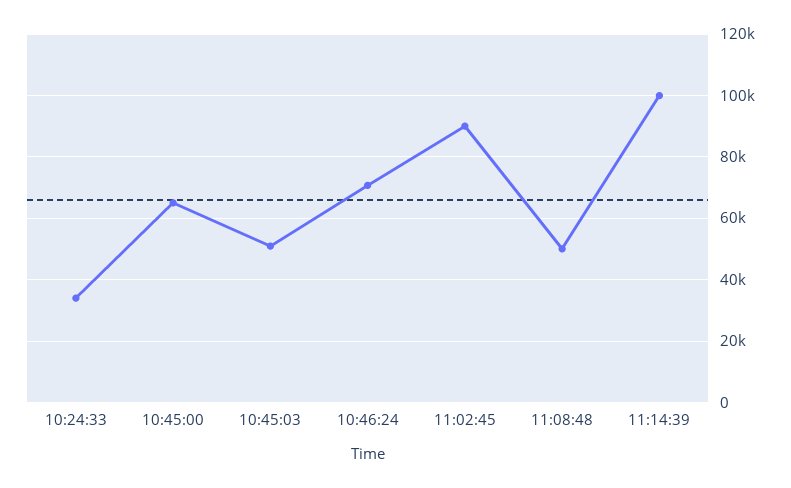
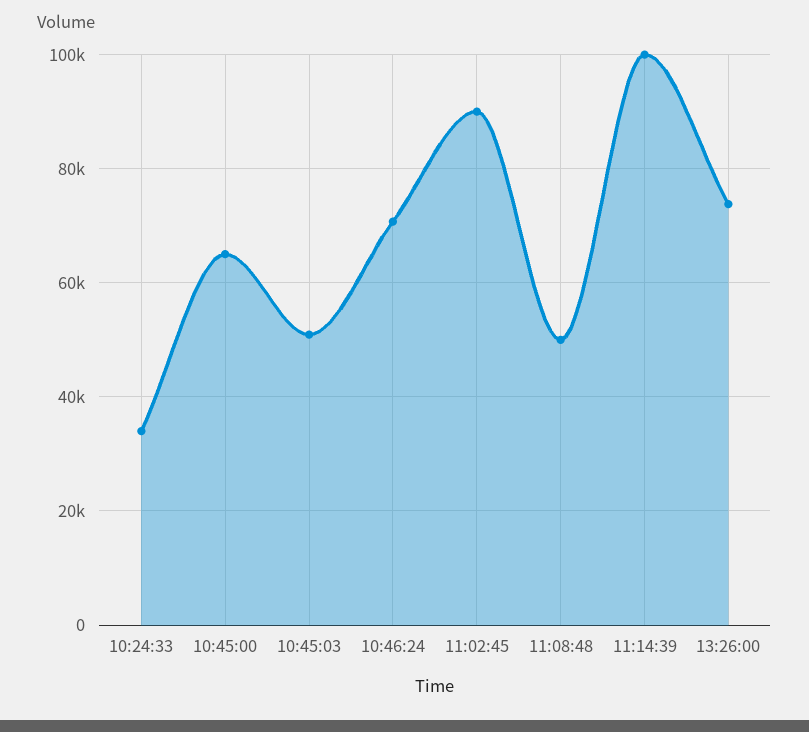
13:26:00: none -> 74000

